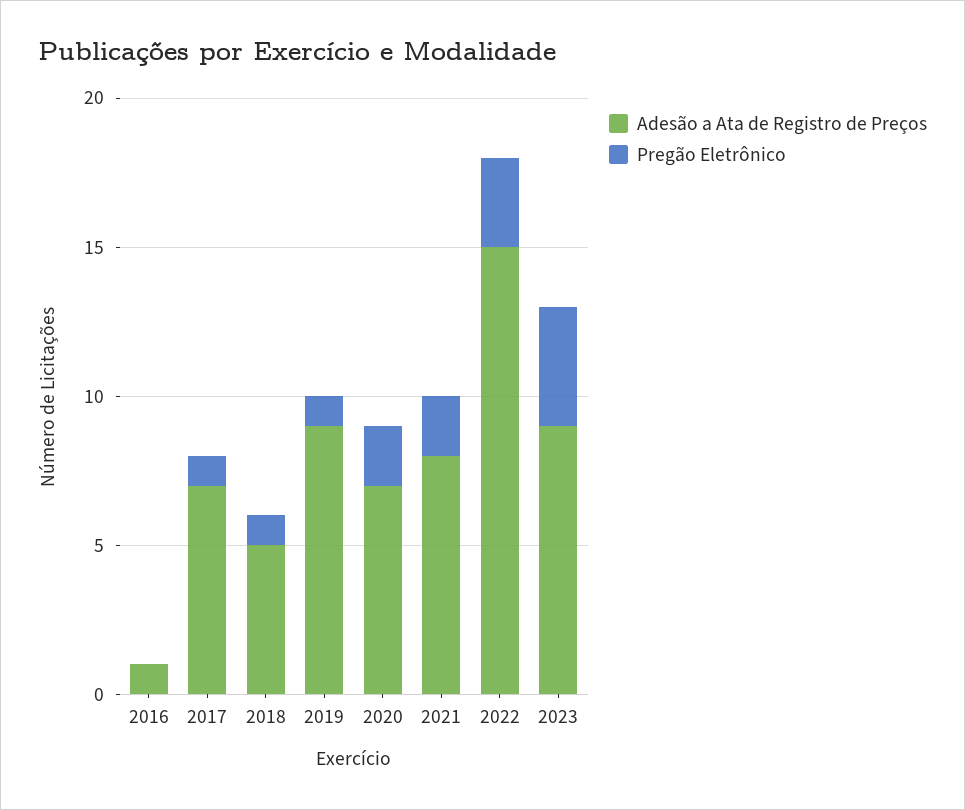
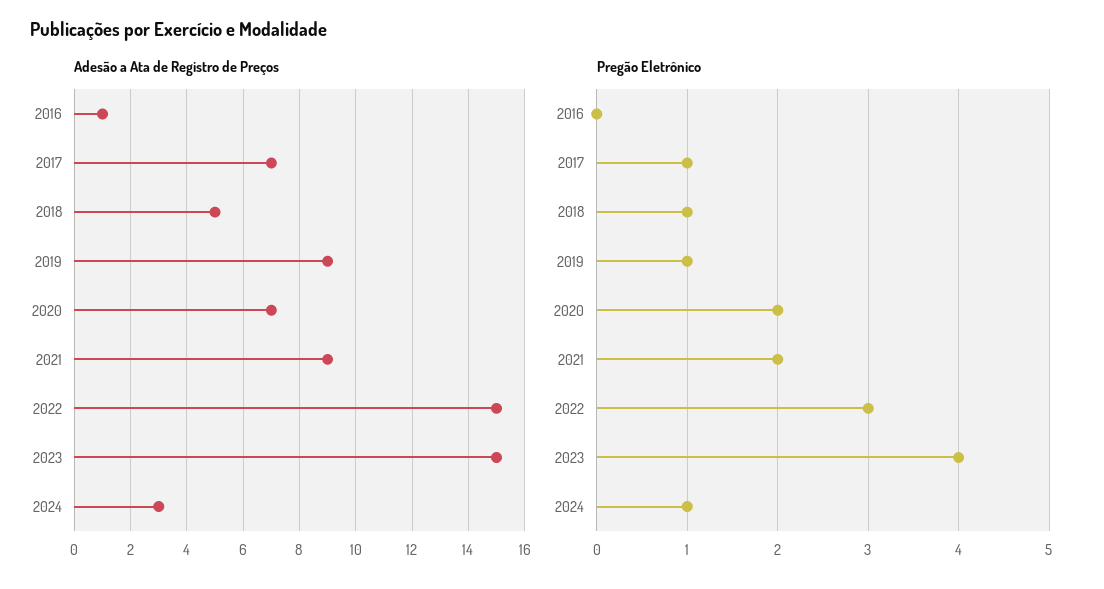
Adesão a Ata de Registro de Preços, 2021: 8 -> 9
Adesão a Ata de Registro de Preços, 2023: 9 -> 15
Adesão a Ata de Registro de Preços, 2024: none -> 3
Pregão Eletrônico, 2024: none -> 1

